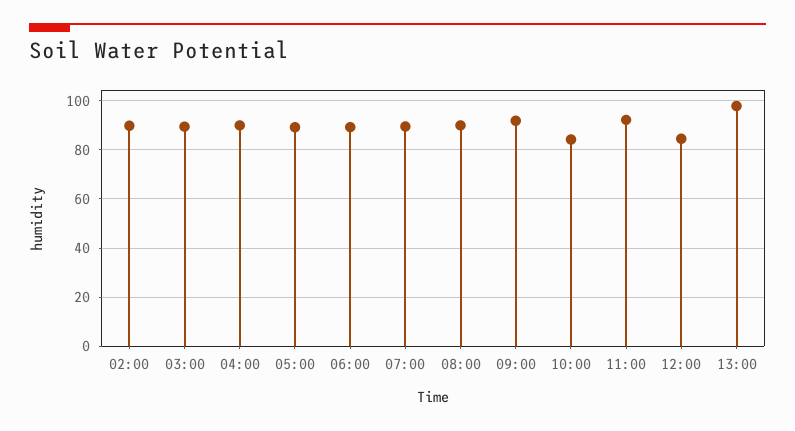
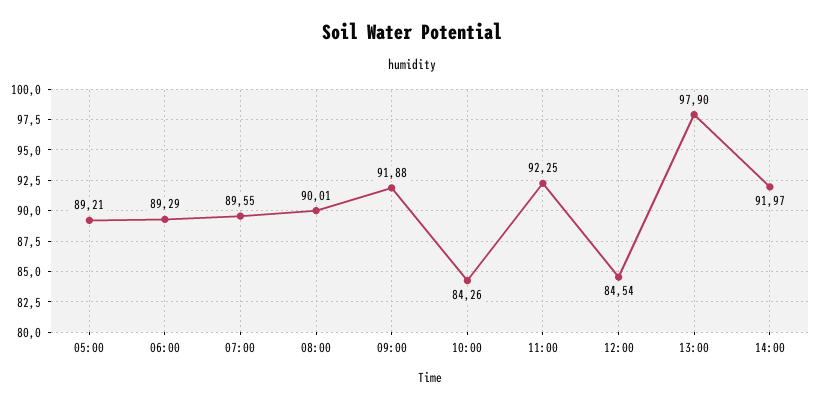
02:00: 90 -> none
03:00: 90 -> none
04:00: 90 -> none
14:00: none -> 91.97

